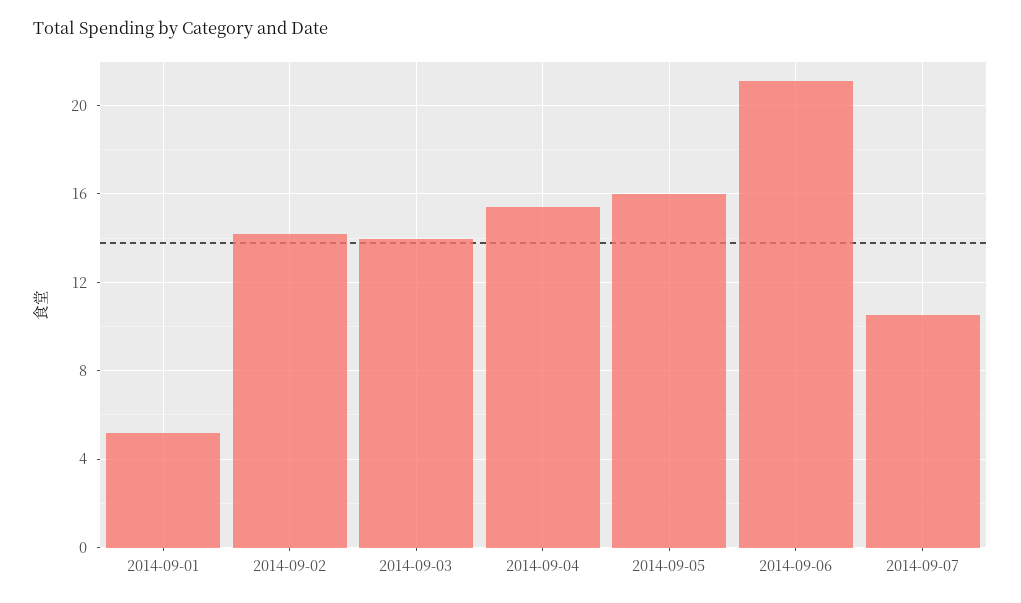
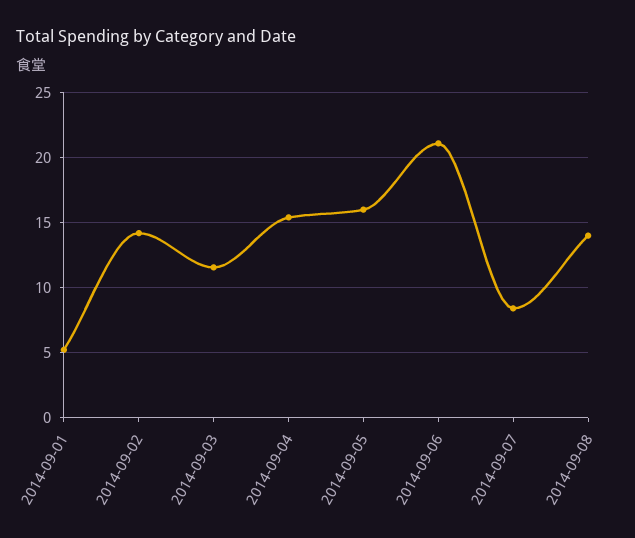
2014-09-03: 14 -> 11.5
2014-09-07: 10.5 -> 8.5
2014-09-08: none -> 14

